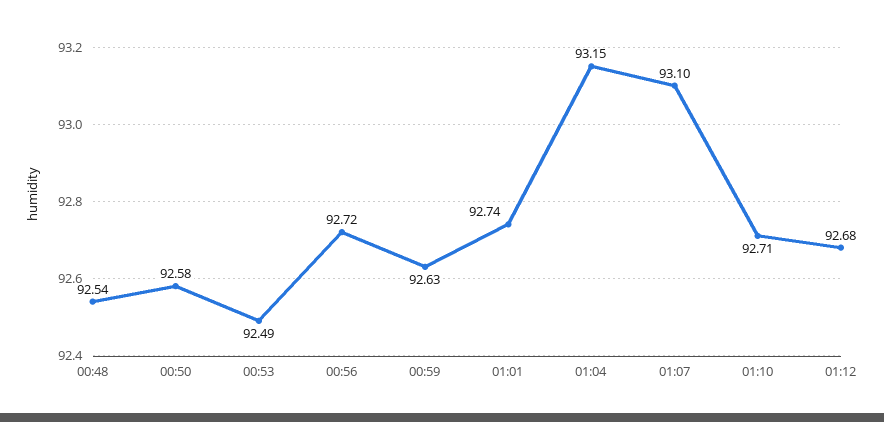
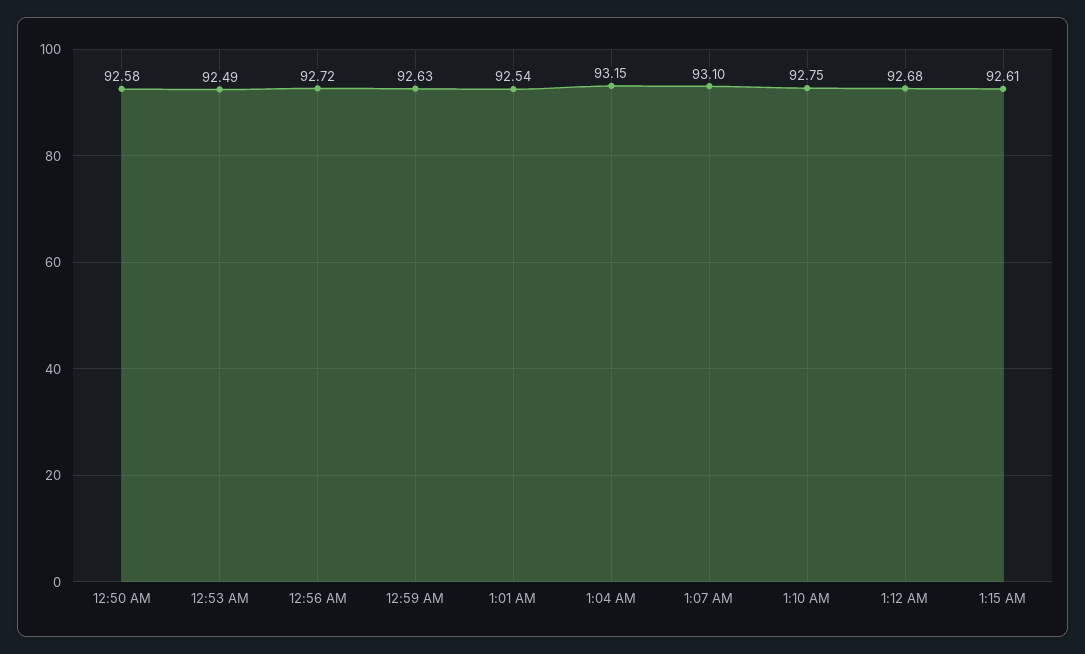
00:48: 92.54 -> none
01:01: 92.74 -> 92.54
01:10: 92.71 -> 92.75
1:15 AM: none -> 92.61

